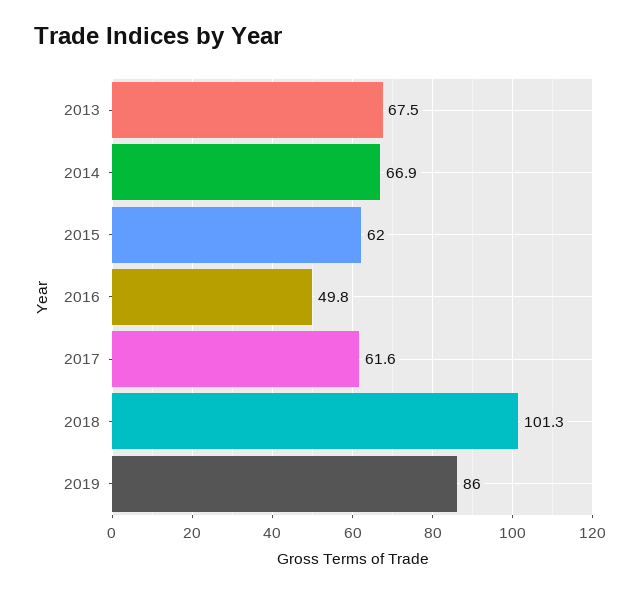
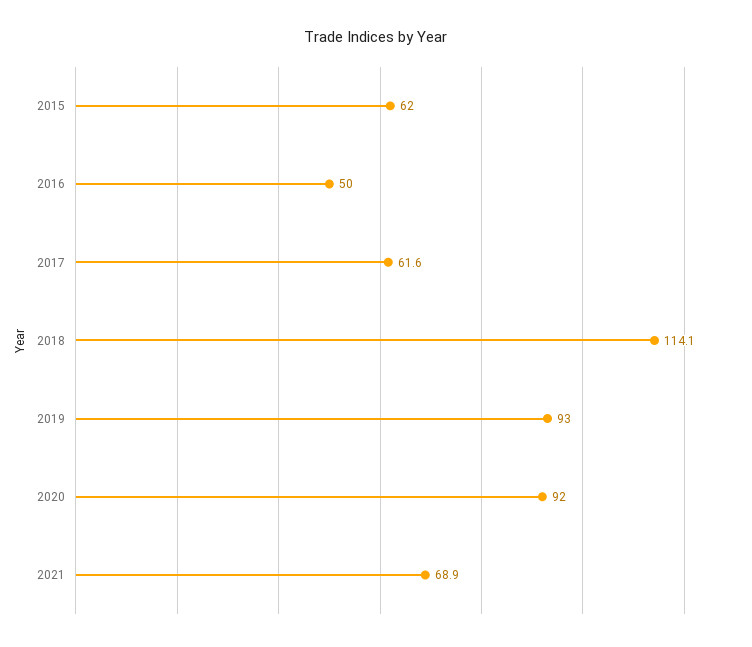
2013: 67.5 -> none
2014: 66.9 -> none
2016: 49.8 -> 50
2018: 101.3 -> 114.1
2019: 86 -> 93
2020: none -> 92
2021: none -> 68.9

